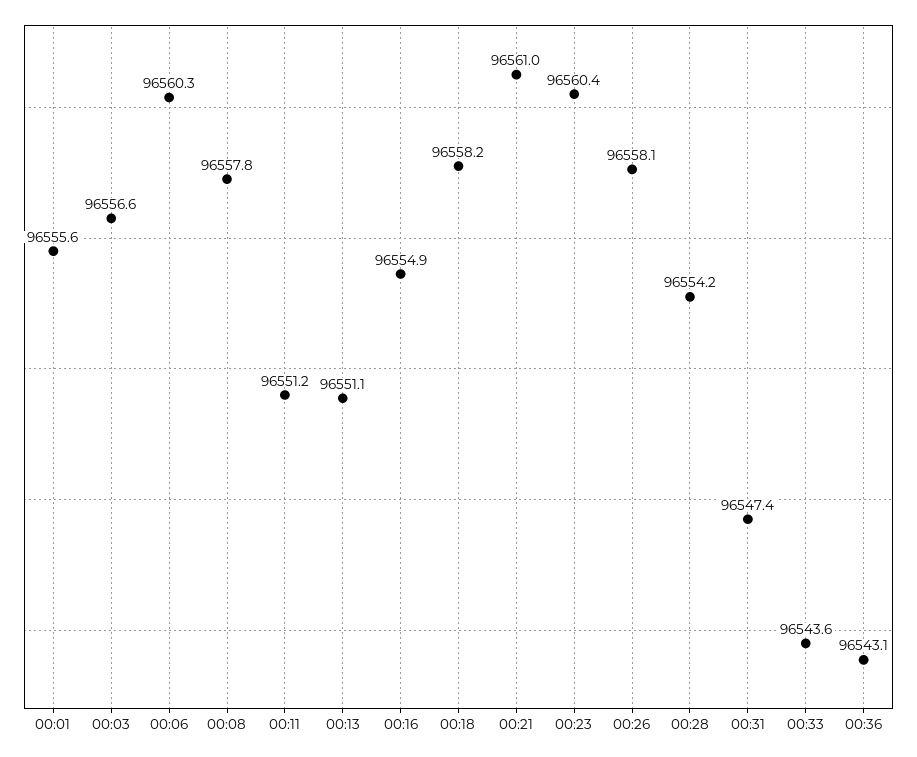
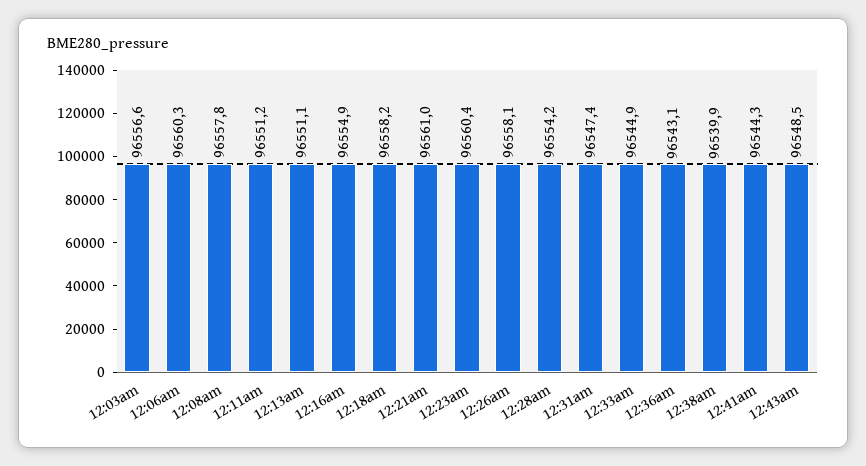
00:01: 96555.6 -> none
00:33: 96543.6 -> 96544.9
12:38am: none -> 96539.9
12:41am: none -> 96544.3
12:43am: none -> 96548.5

